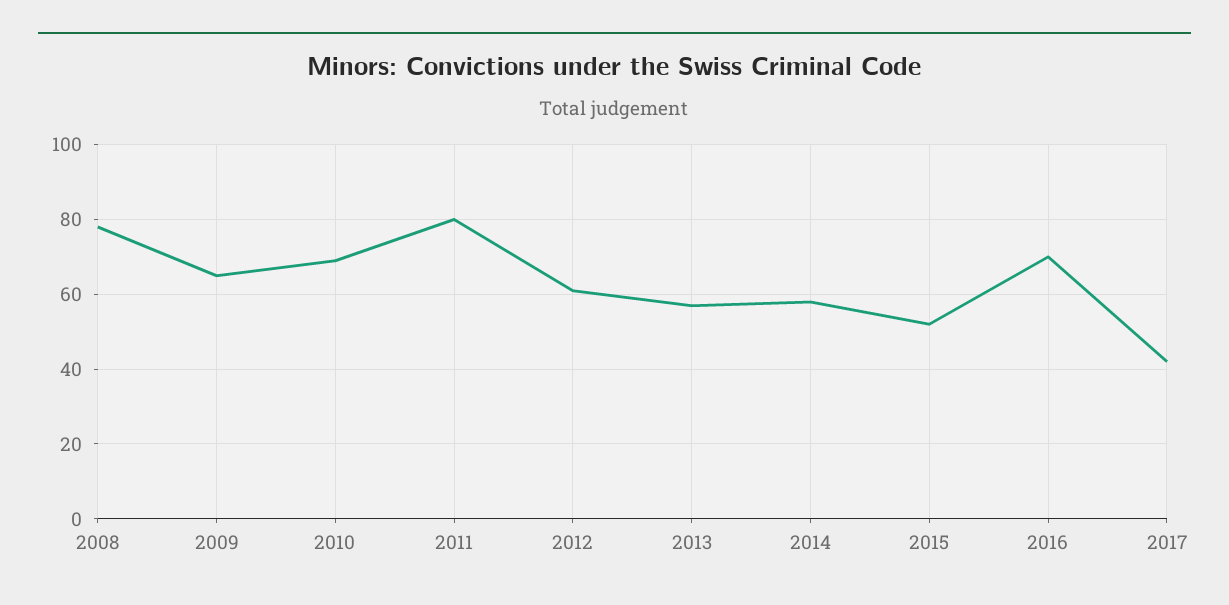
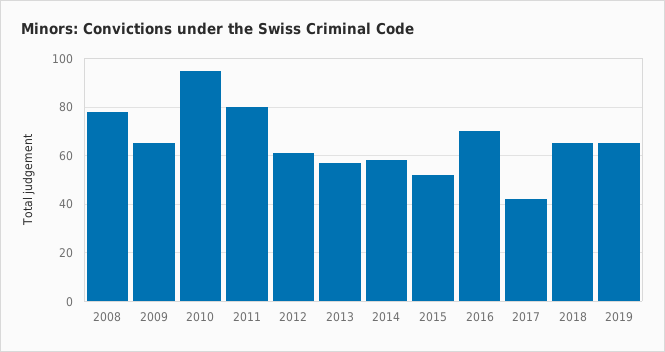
2010: 70 -> 95
2018: none -> 65
2019: none -> 65

